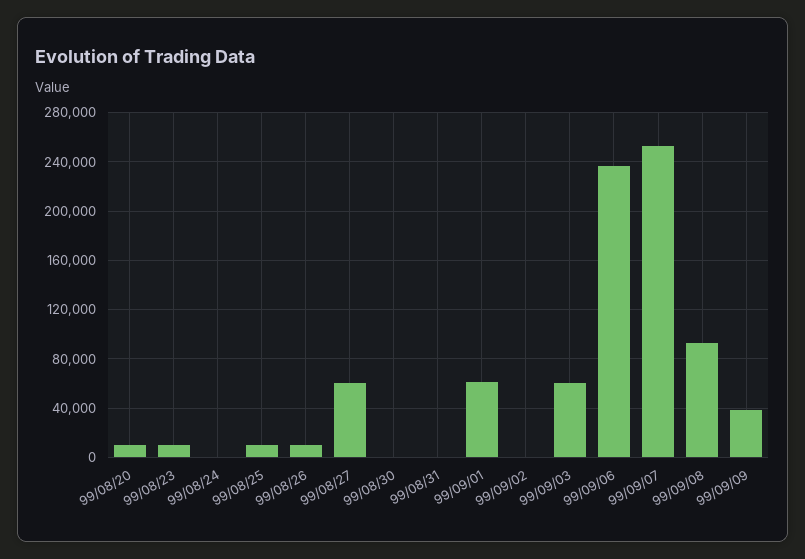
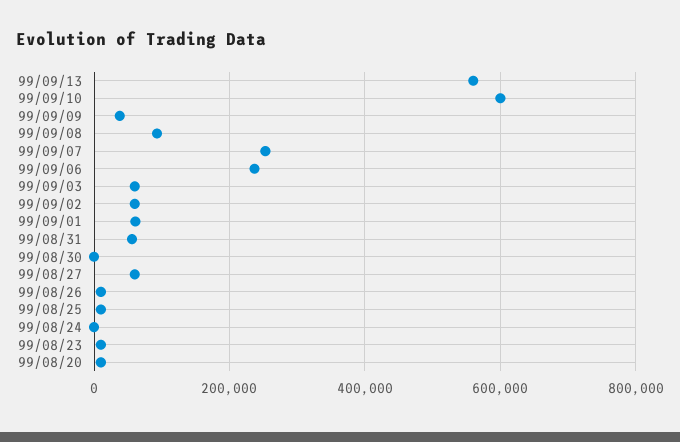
99/08/31: 0 -> 60000
99/09/02: 0 -> 60000
99/09/13: none -> 560000
99/09/10: none -> 600000

